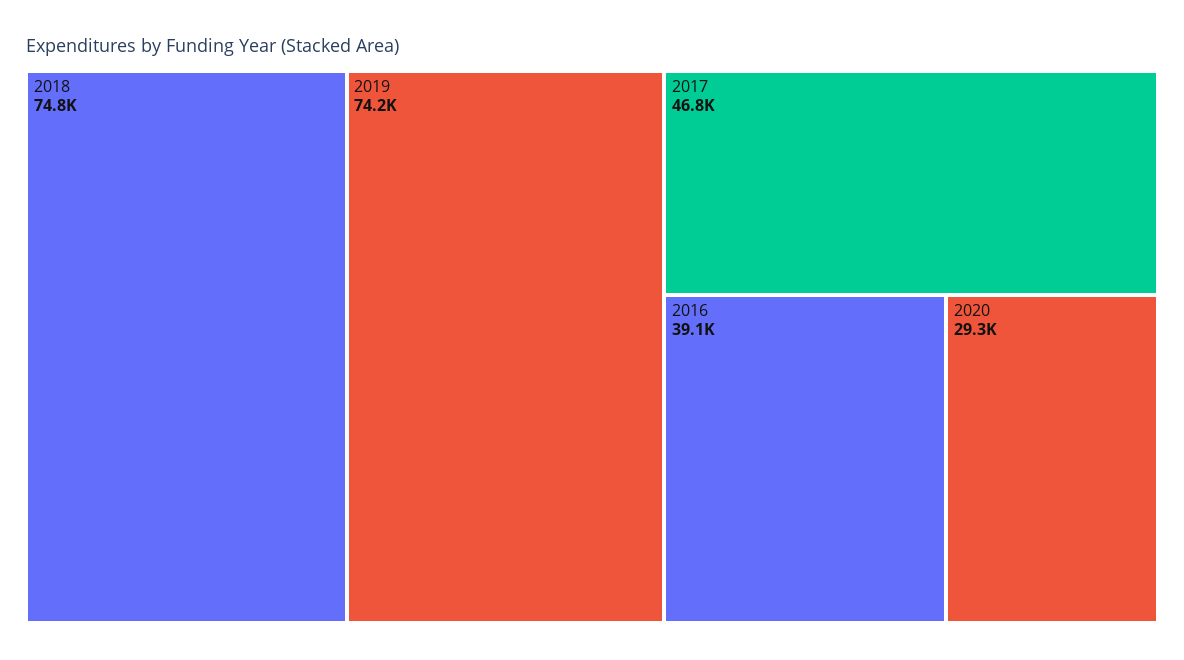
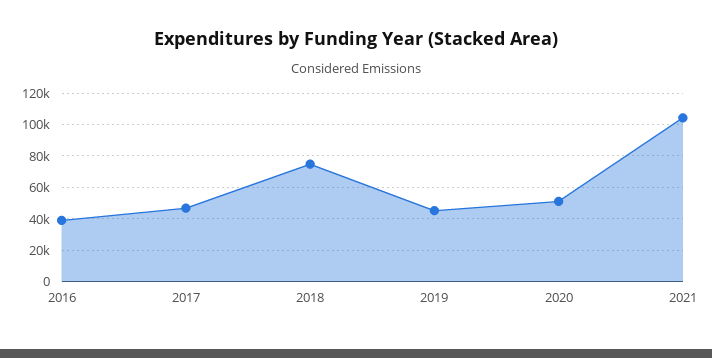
2019: 74200 -> 45000
2020: 29300 -> 50000
2021: none -> 105000

